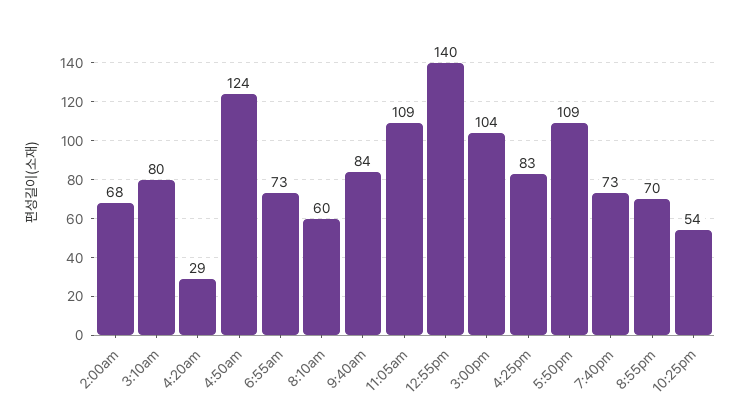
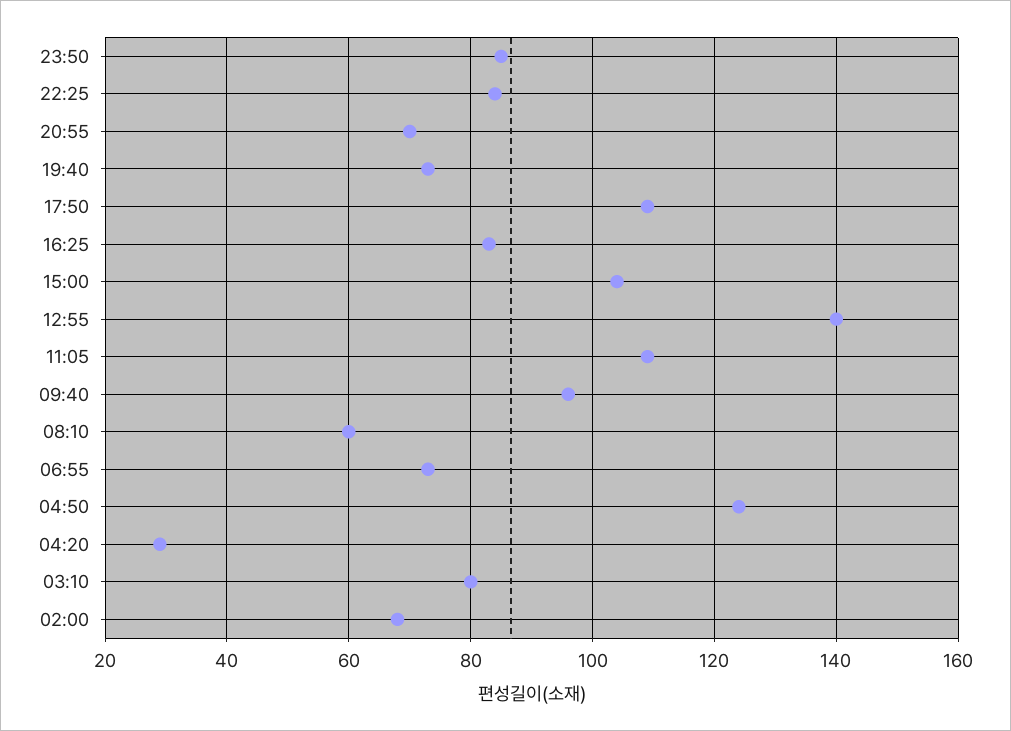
9:40am: 84 -> 95
10:25pm: 54 -> 85
23:50: none -> 85

